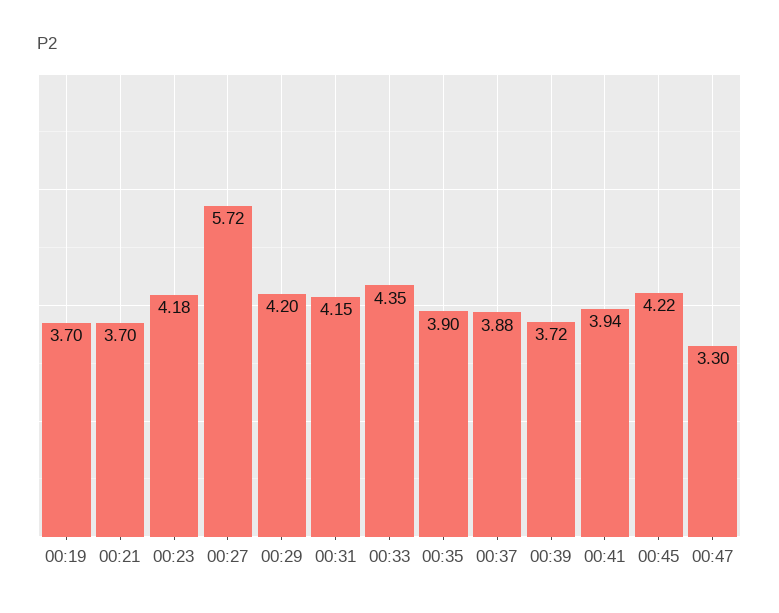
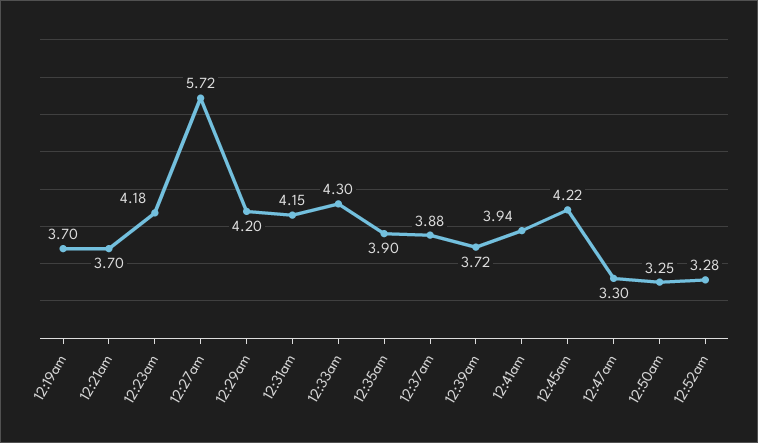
00:33: 4.35 -> 4.3
12:50am: none -> 3.25
12:52am: none -> 3.28

